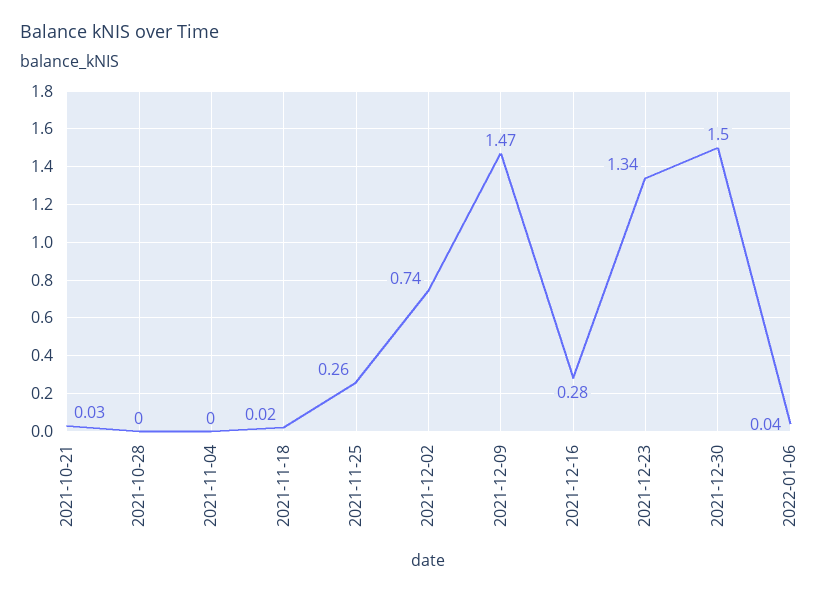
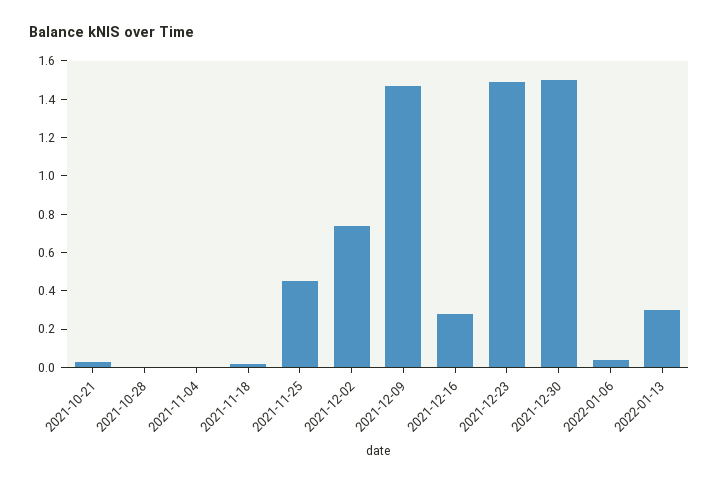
2021-11-25: 0.26 -> 0.45
2021-12-23: 1.34 -> 1.5
2022-01-13: none -> 0.3

